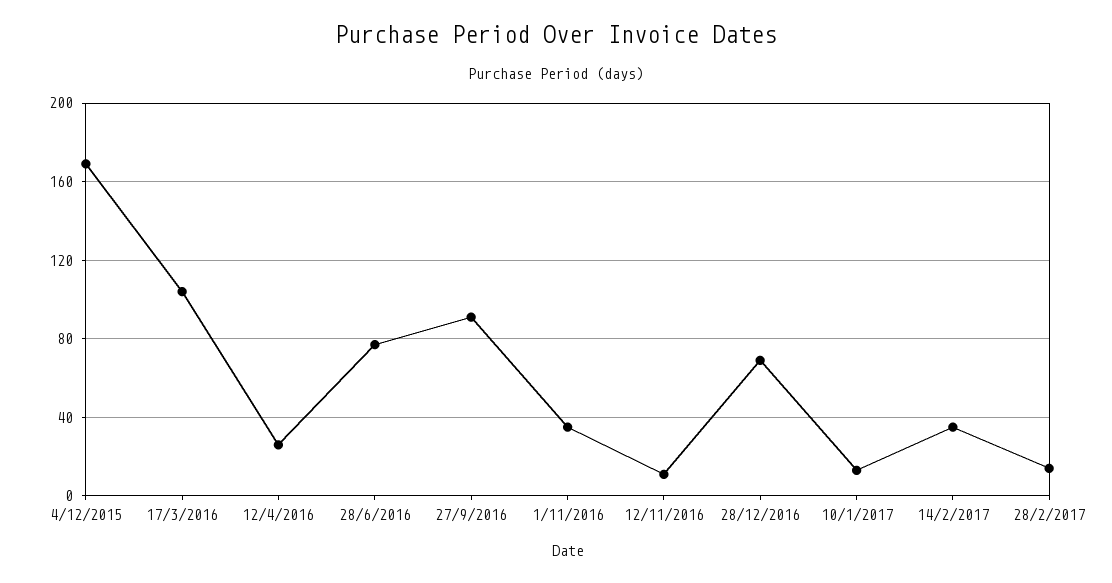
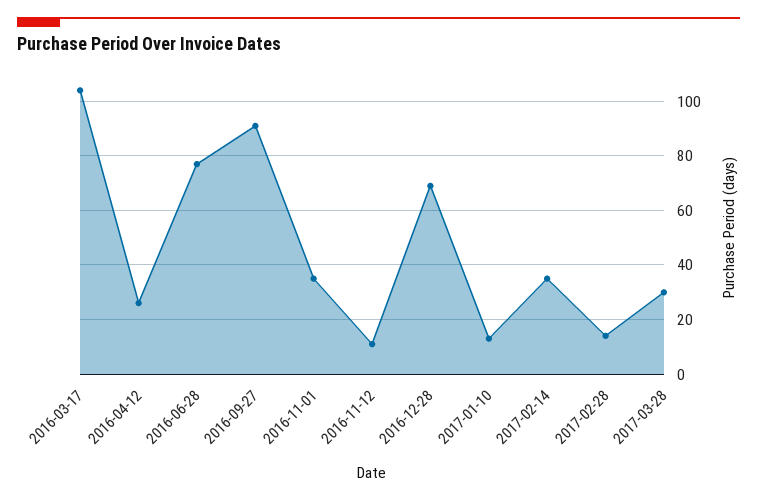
4/12/2015: 170 -> none
2017-03-28: none -> 30

